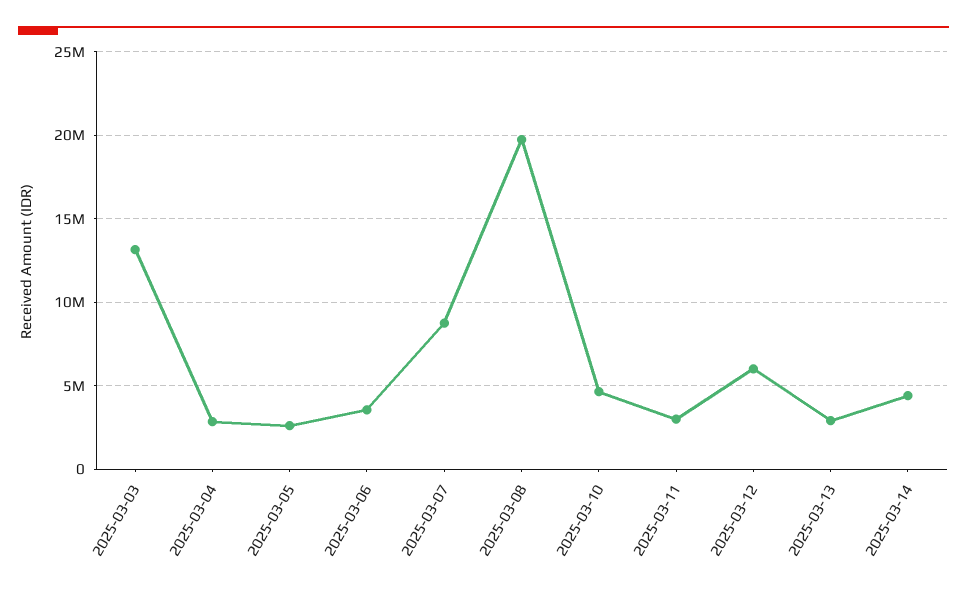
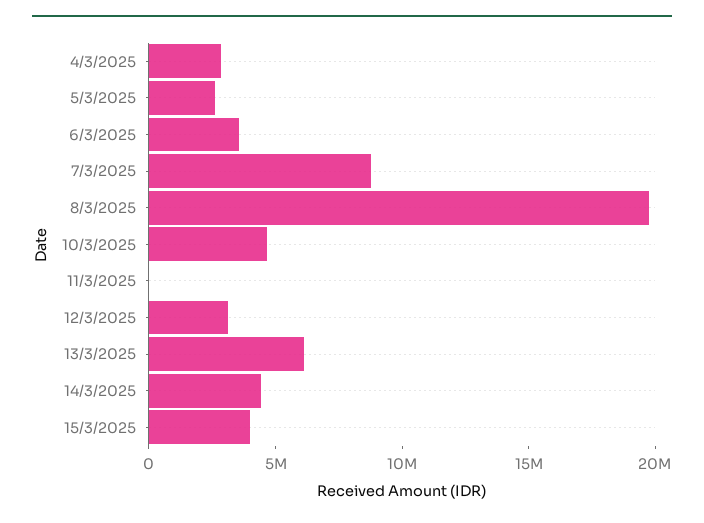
2025-03-03: 13000000 -> none
2025-03-11: 3000000 -> 0
2025-03-12: 6000000 -> 3000000
2025-03-13: 3000000 -> 6000000
15/3/2025: none -> 4000000

